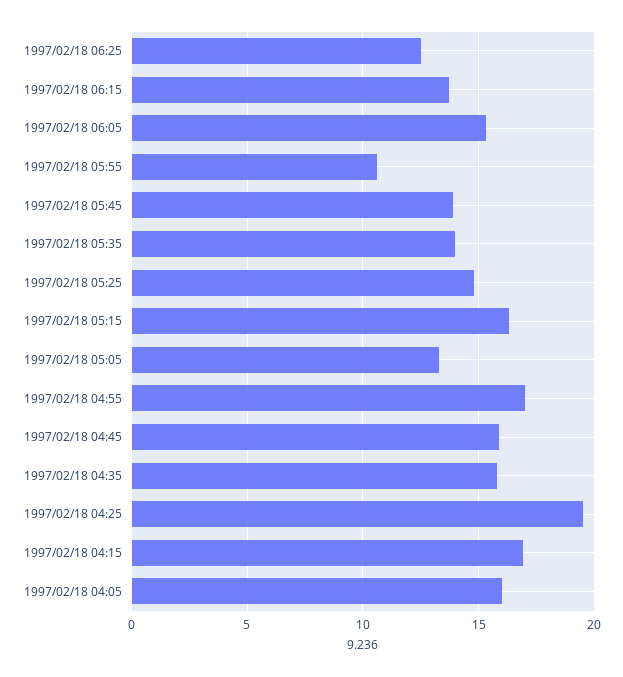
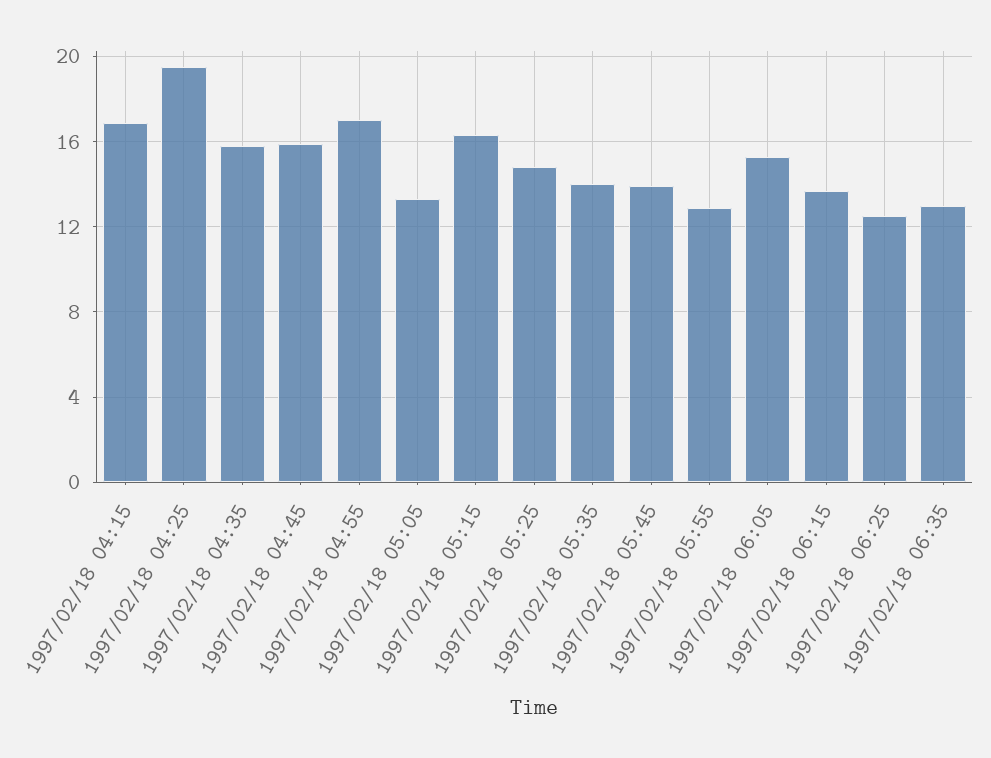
1997/02/18 05:55: 10.5 -> 13
1997/02/18 04:05: 16 -> none
1997/02/18 06:35: none -> 13

